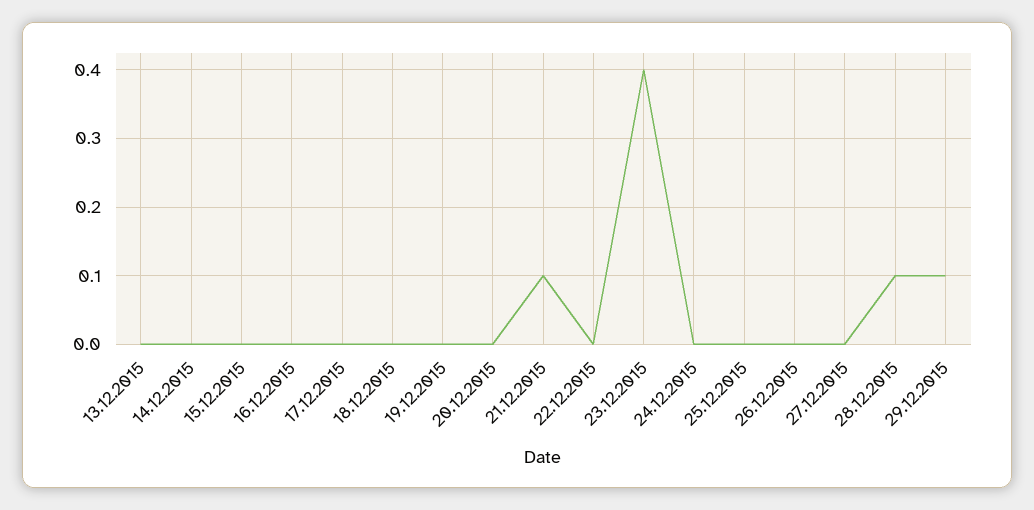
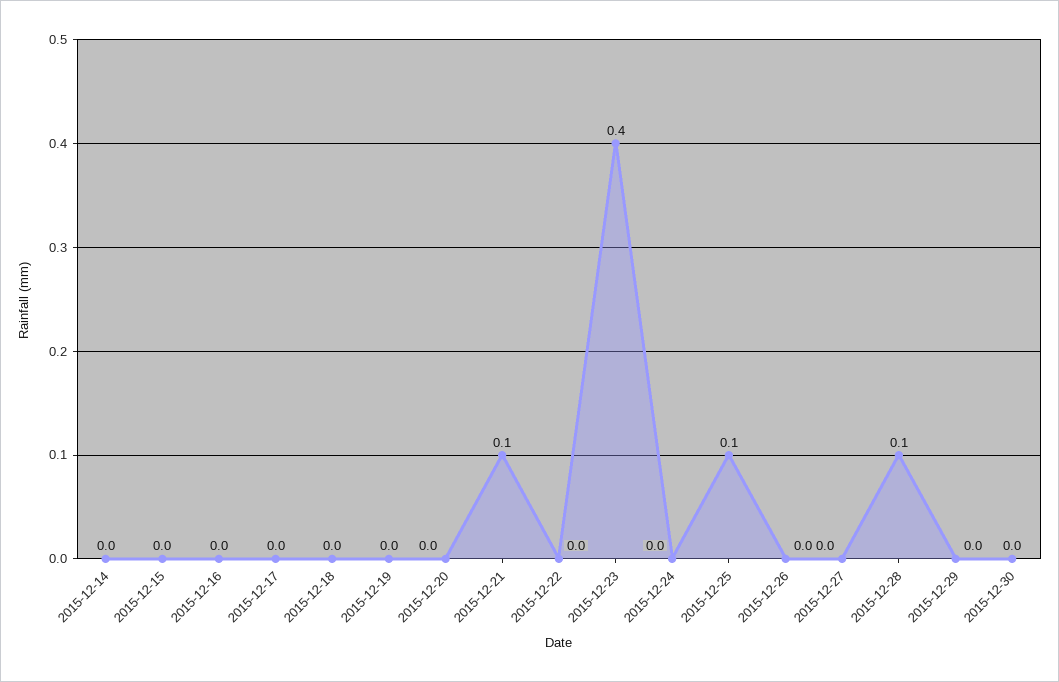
13.12.2015: 0 -> none
25.12.2015: 0 -> 0.1
29.12.2015: 0.1 -> 0
2015-12-30: none -> 0

